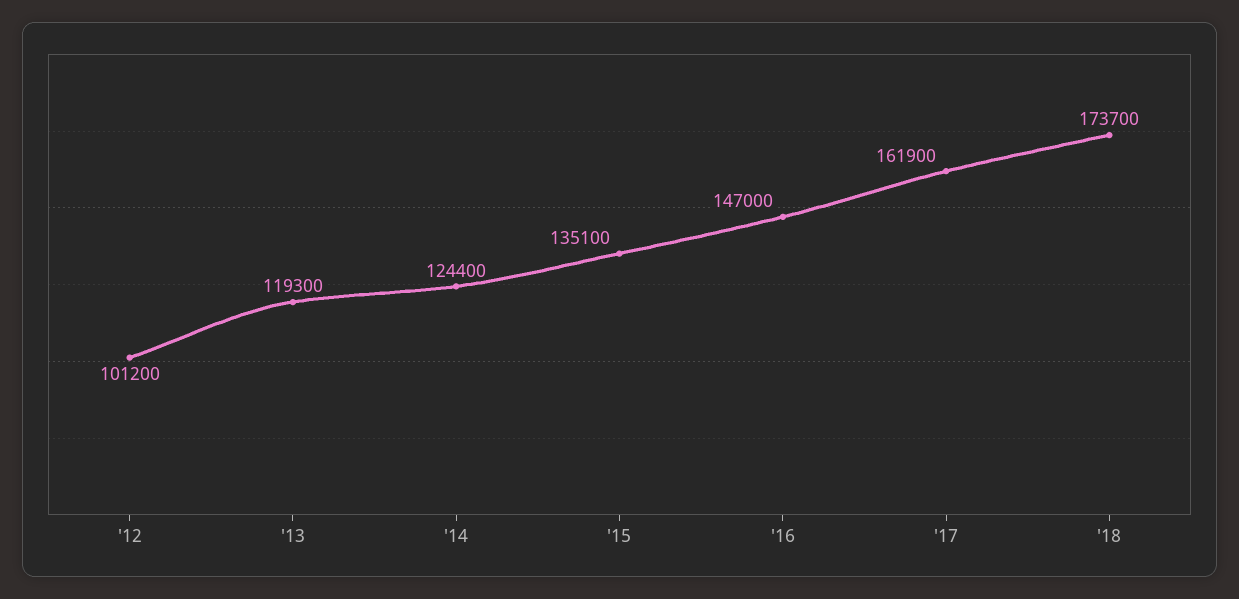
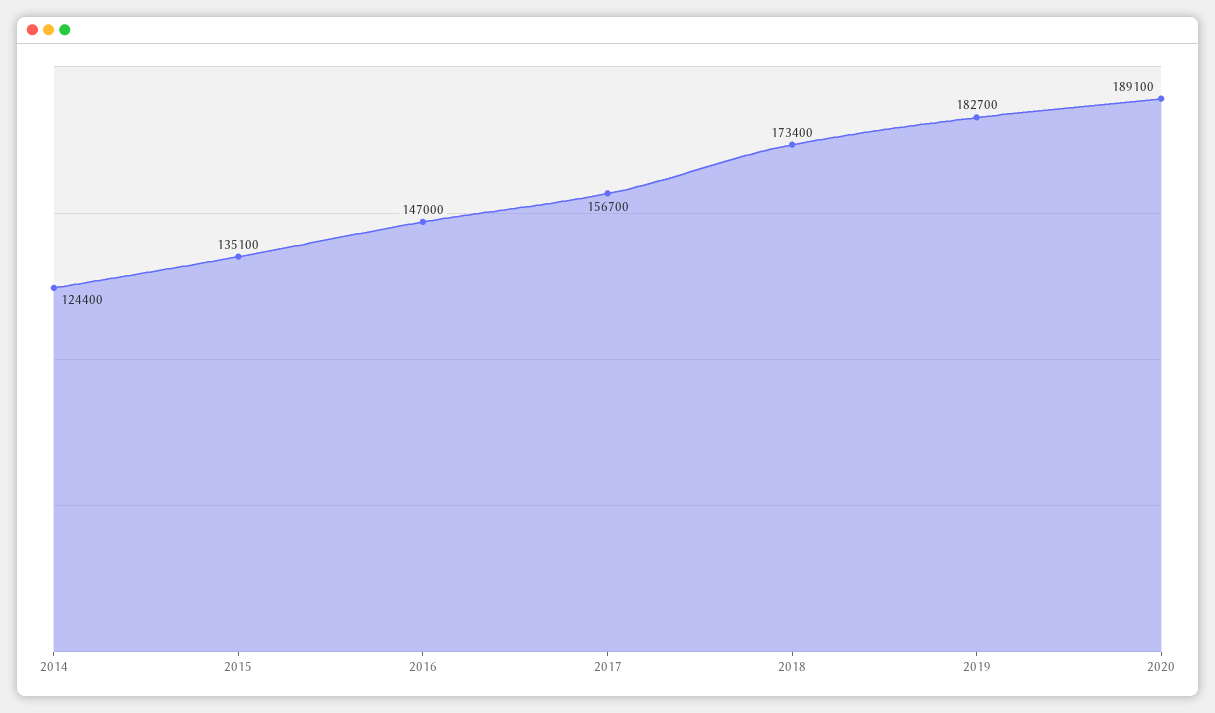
'12: 101200 -> none
'13: 119300 -> none
'17: 161900 -> 156700
'18: 173700 -> 173400
2019: none -> 182700
2020: none -> 189100

